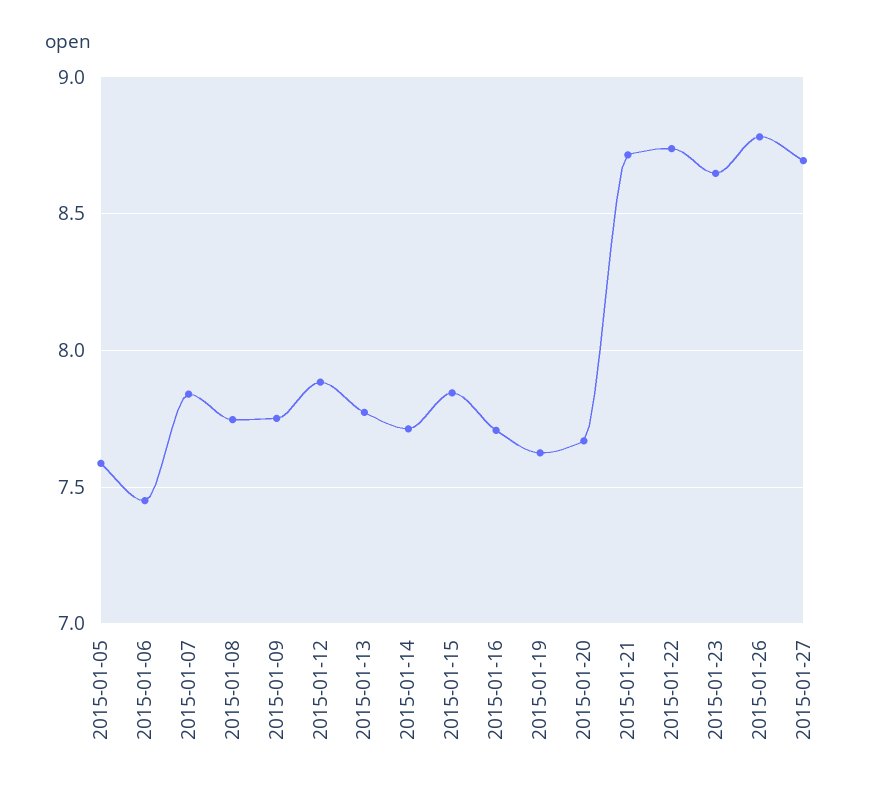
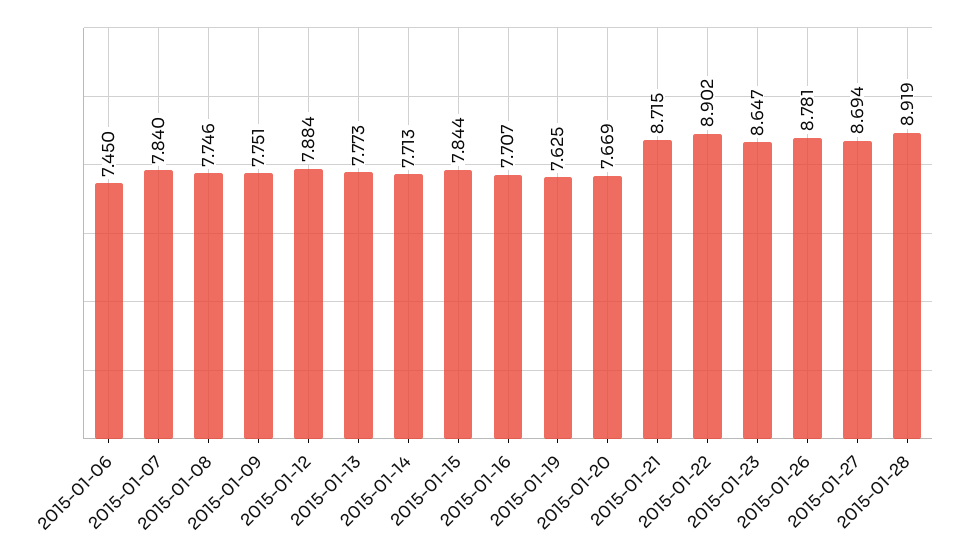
2015-01-05: 7.6 -> none
2015-01-22: 8.75 -> 8.902
2015-01-28: none -> 8.919

